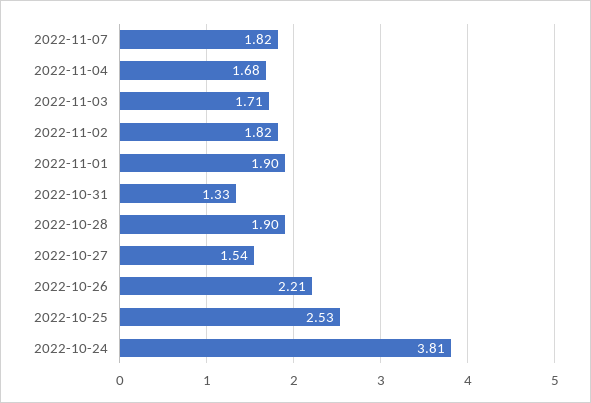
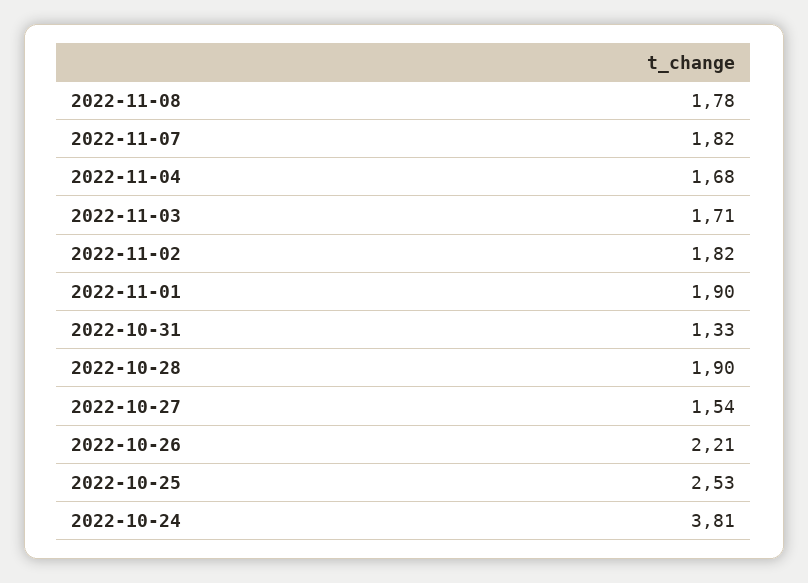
2022-11-08: none -> 1.78

